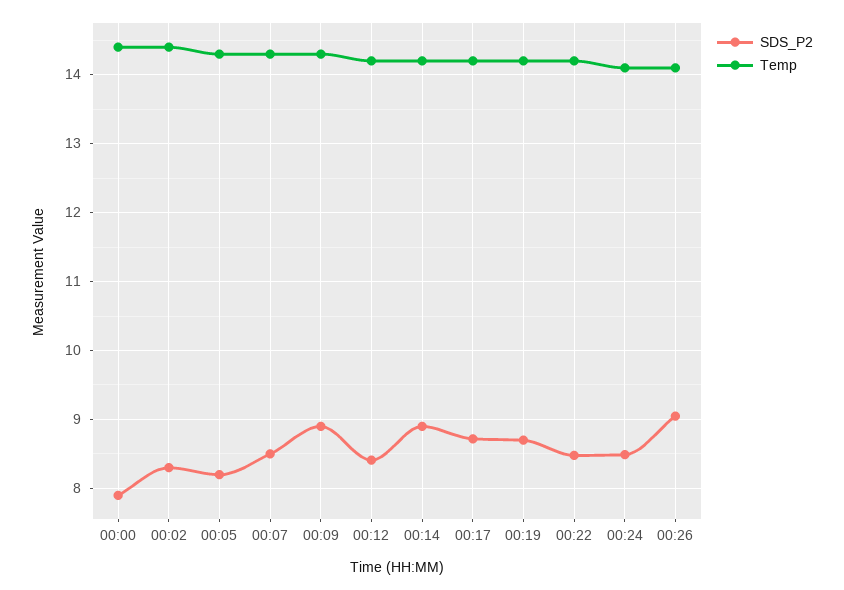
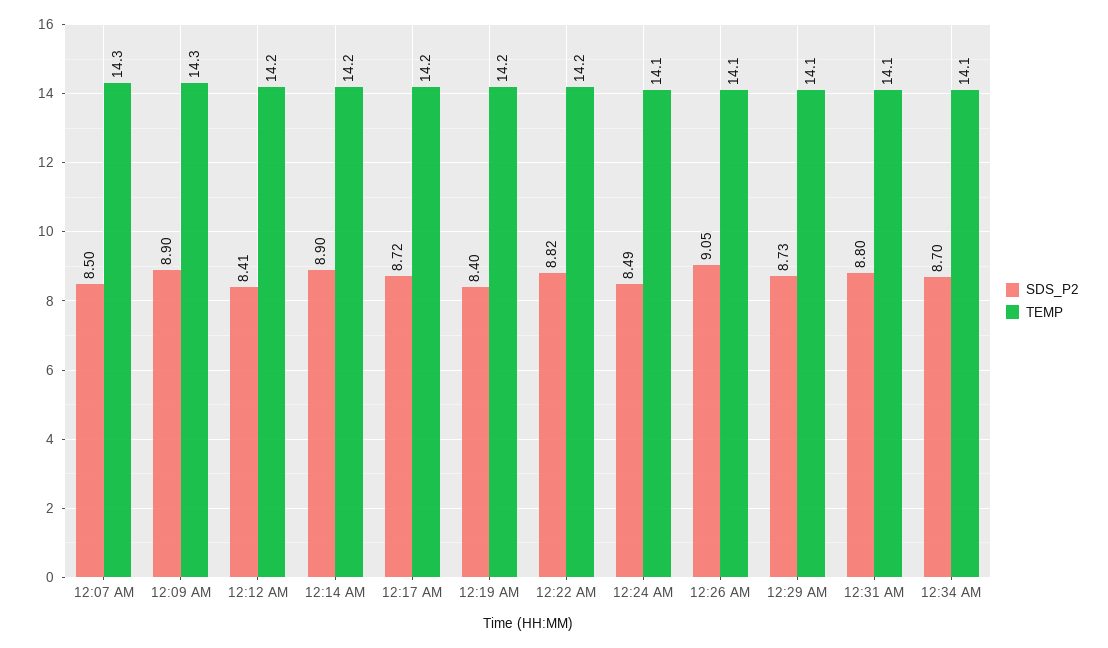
SDS_P2, 00:00: 7.9 -> none
Temp, 00:00: 14.4 -> none
SDS_P2, 00:02: 8.3 -> none
Temp, 00:02: 14.4 -> none
SDS_P2, 00:05: 8.2 -> none
Temp, 00:05: 14.3 -> none
SDS_P2, 00:19: 8.7 -> 8.4
SDS_P2, 00:22: 8.5 -> 8.82
SDS_P2, 12:29 AM: none -> 8.73
Temp, 12:29 AM: none -> 14.1
SDS_P2, 12:31 AM: none -> 8.8
Temp, 12:31 AM: none -> 14.1
SDS_P2, 12:34 AM: none -> 8.7
Temp, 12:34 AM: none -> 14.1

